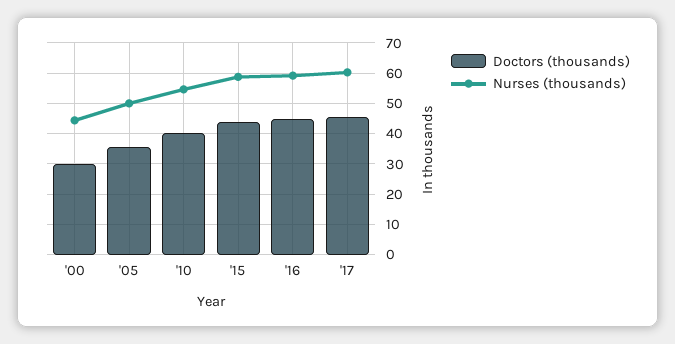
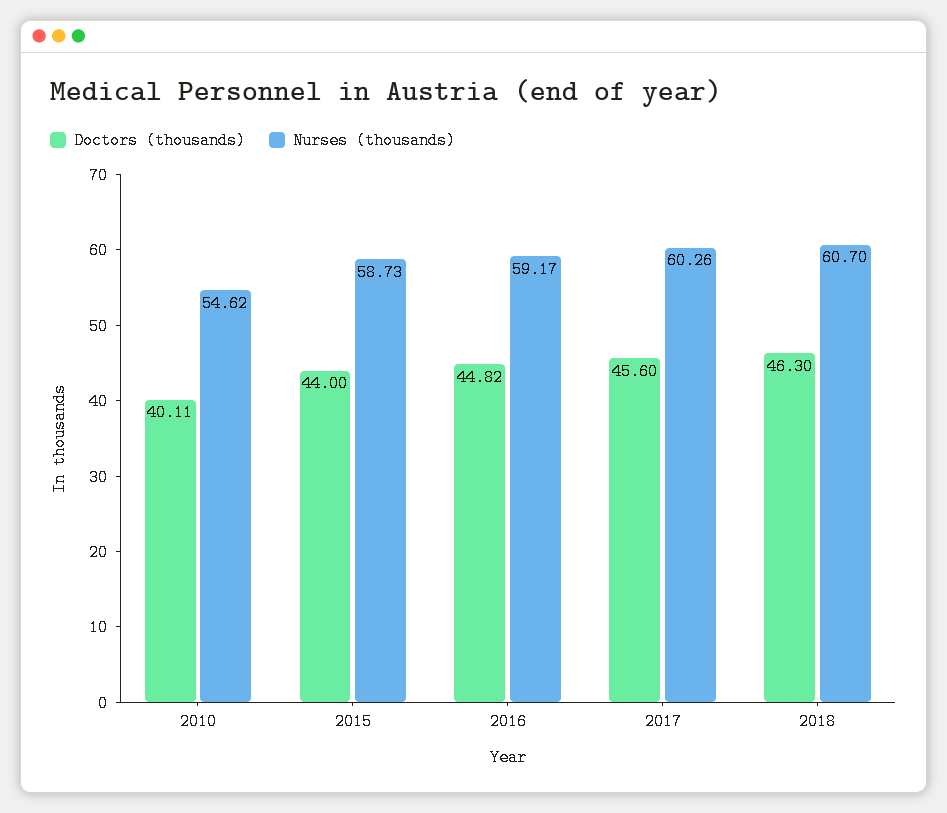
Doctors (thousands), '00: 30 -> none
Nurses (thousands), '00: 44 -> none
Doctors (thousands), '05: 36 -> none
Nurses (thousands), '05: 50 -> none
Doctors (thousands), 2018: none -> 46.3
Nurses (thousands), 2018: none -> 60.7

